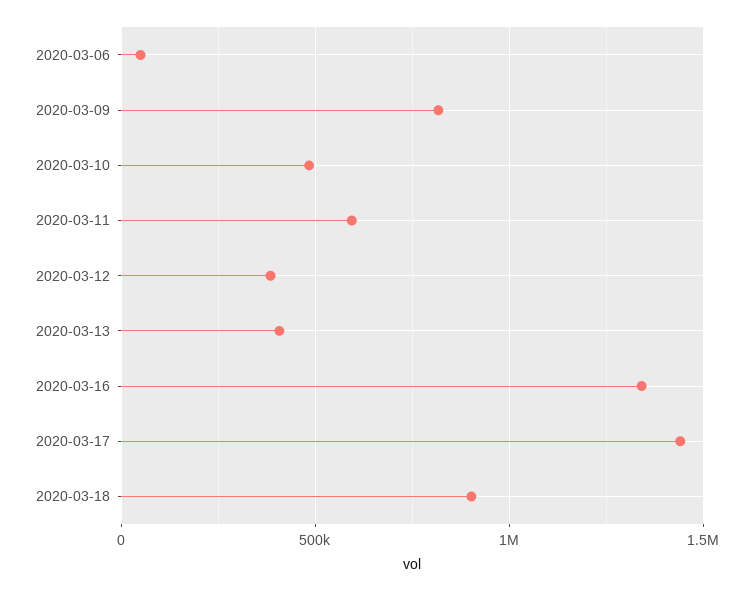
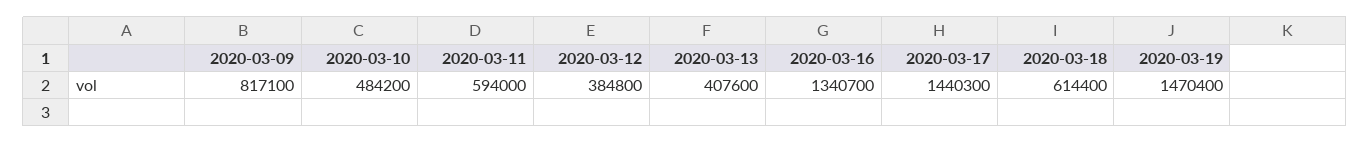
2020-03-06: 50000 -> none
2020-03-18: 900000 -> 614400
2020-03-19: none -> 1470400

